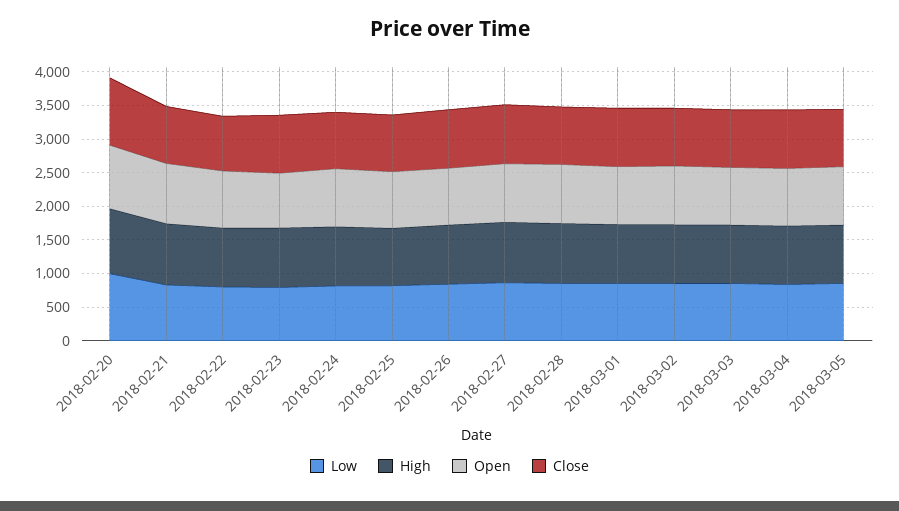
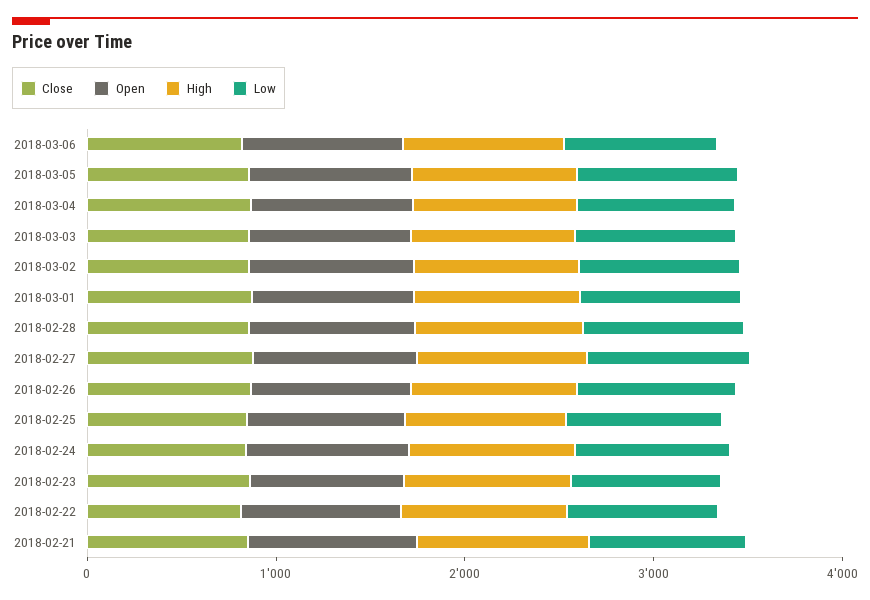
Low, 2018-02-20: 1000 -> none
High, 2018-02-20: 1000 -> none
Open, 2018-02-20: 1000 -> none
Close, 2018-02-20: 1000 -> none
Close, 2018-03-06: none -> 800
Open, 2018-03-06: none -> 800
High, 2018-03-06: none -> 800
Low, 2018-03-06: none -> 800

